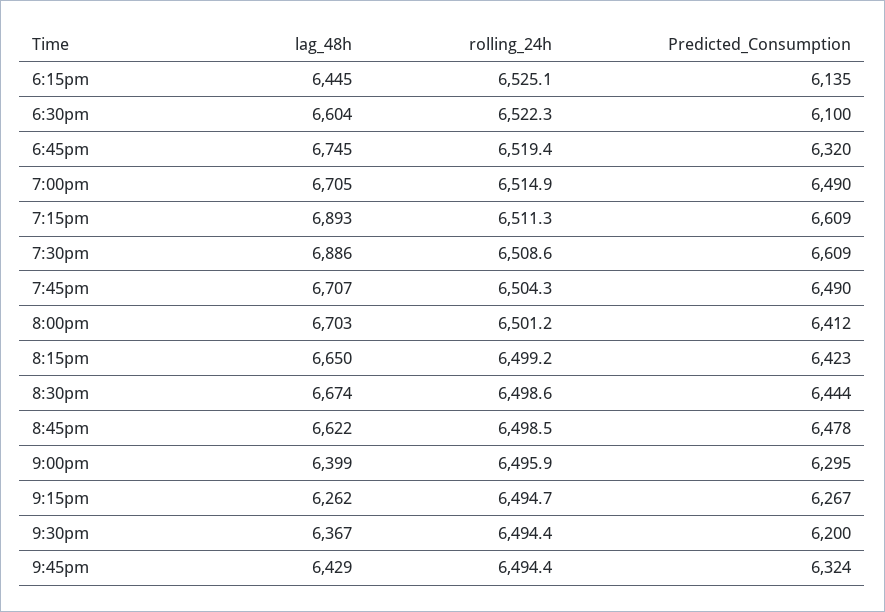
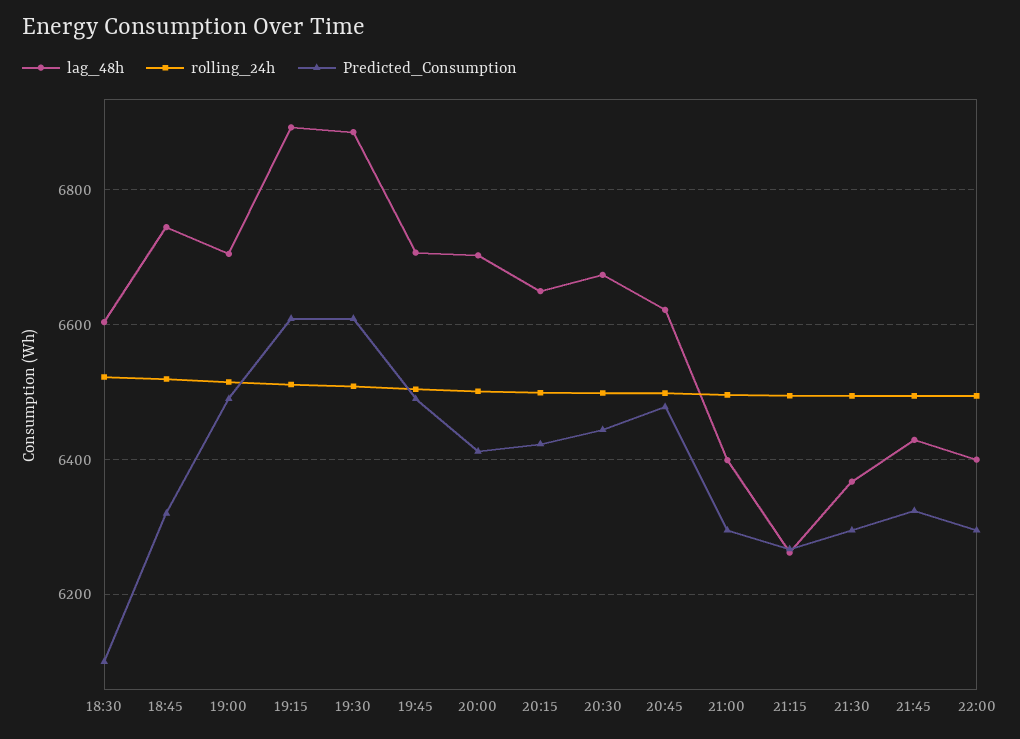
lag_48h, 6:15pm: 6445 -> none
rolling_24h, 6:15pm: 6525.1 -> none
Predicted_Consumption, 6:15pm: 6135 -> none
Predicted_Consumption, 9:30pm: 6200 -> 6300
lag_48h, 22:00: none -> 6400
rolling_24h, 22:00: none -> 6500
Predicted_Consumption, 22:00: none -> 6300

